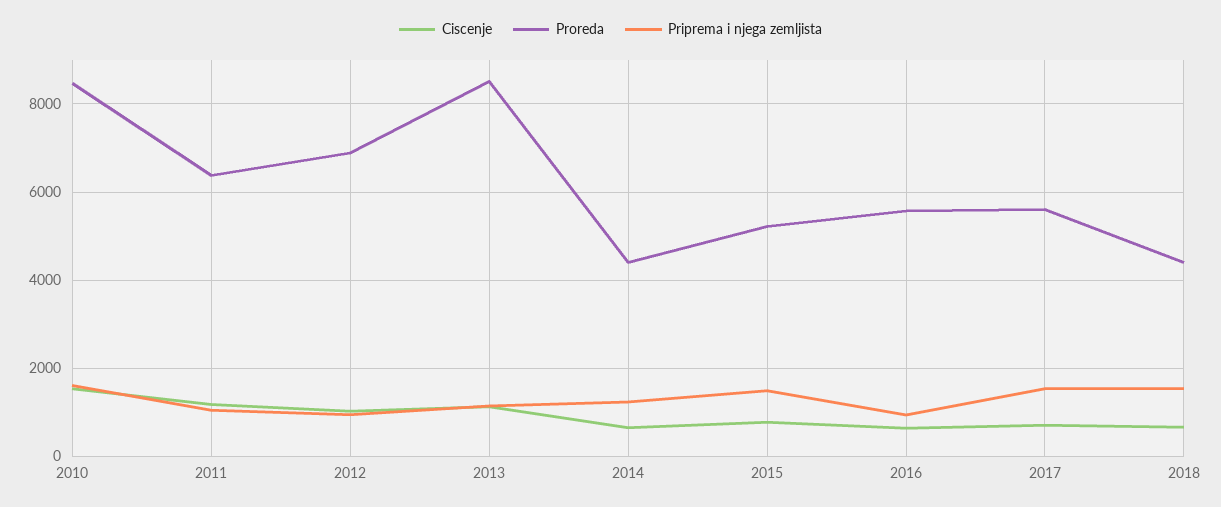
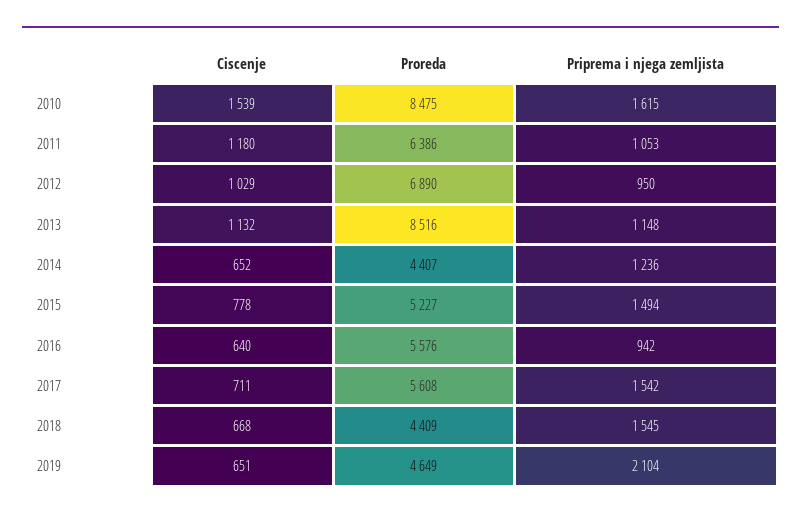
Ciscenje, 2019: none -> 651
Proreda, 2019: none -> 4649
Priprema i njega zemljista, 2019: none -> 2104

